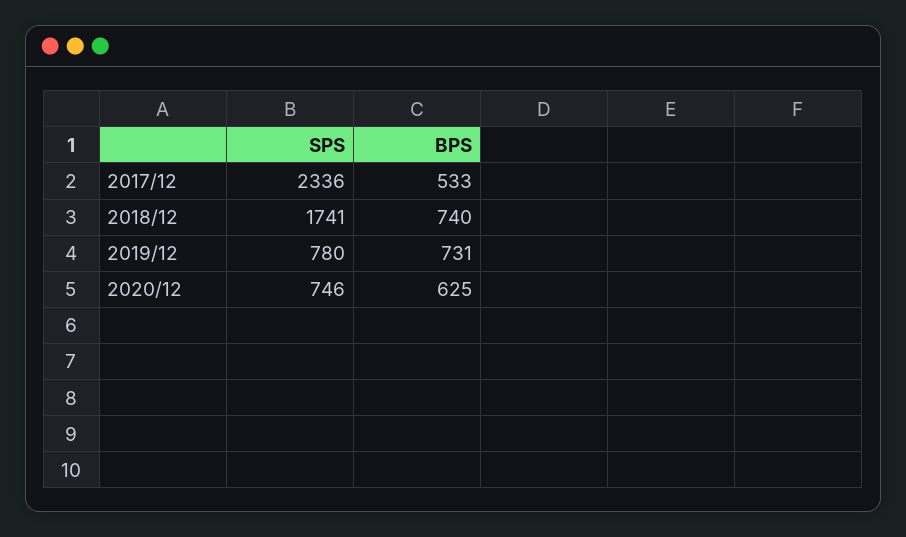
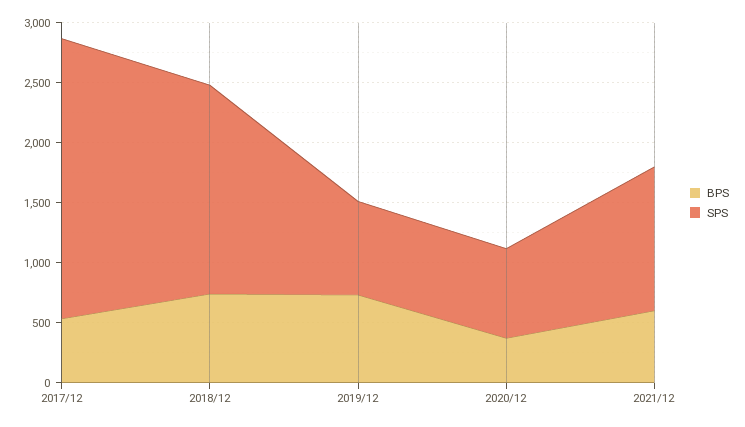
BPS, 2020/12: 625 -> 400
BPS, 2021/12: none -> 600
SPS, 2021/12: none -> 1200

